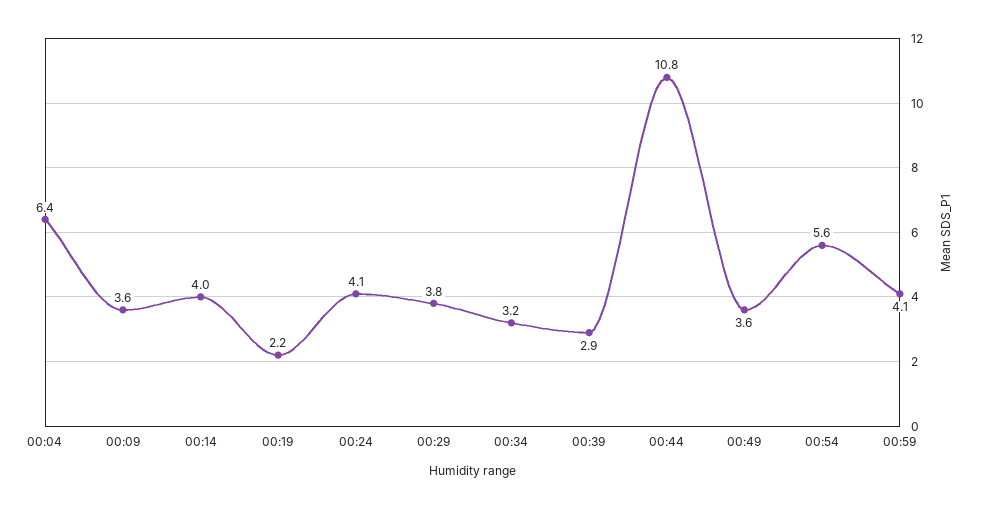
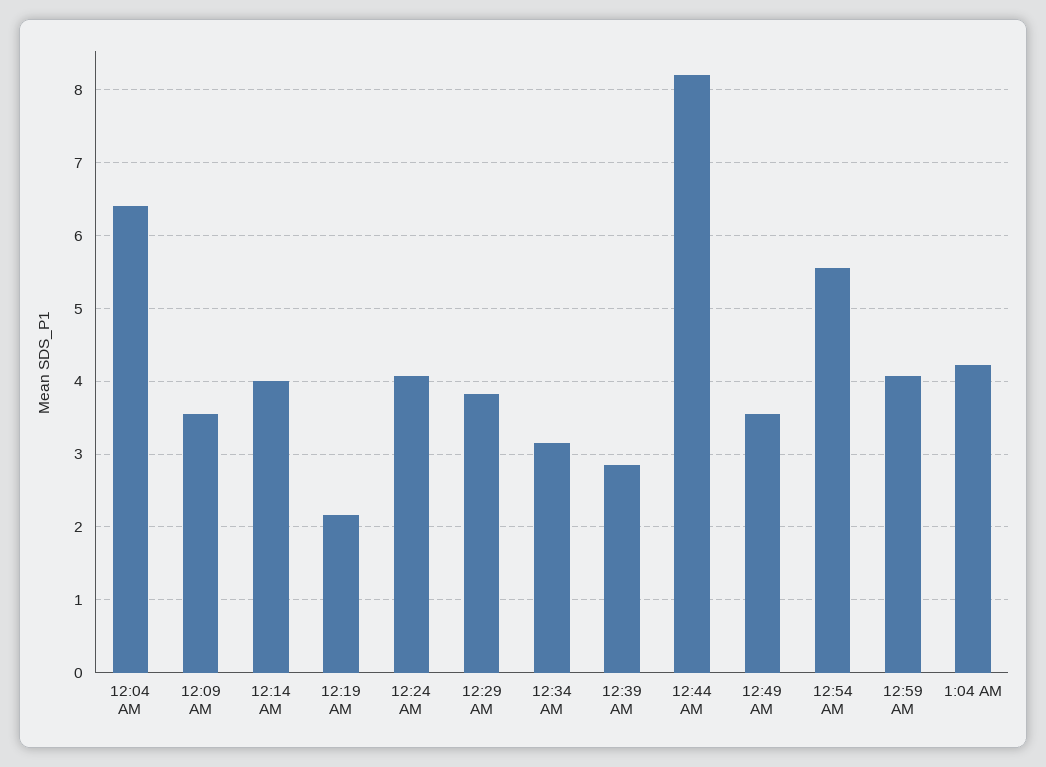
00:44: 10.8 -> 8.2
1:04 AM: none -> 4.2

